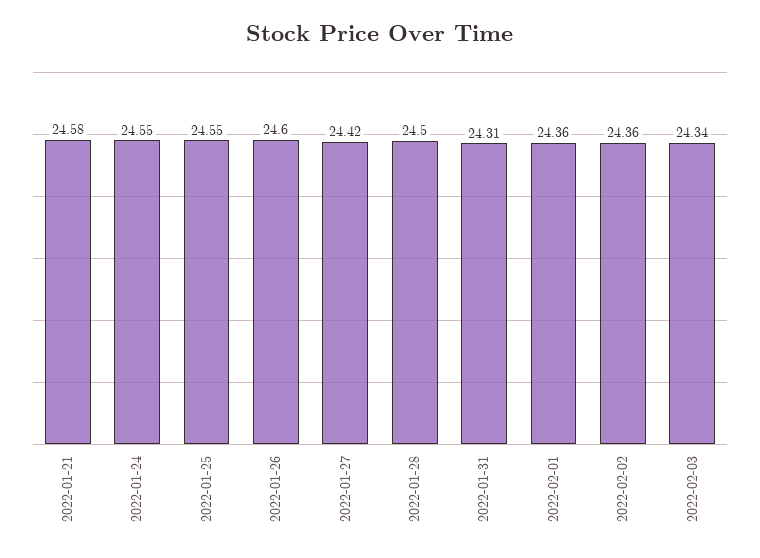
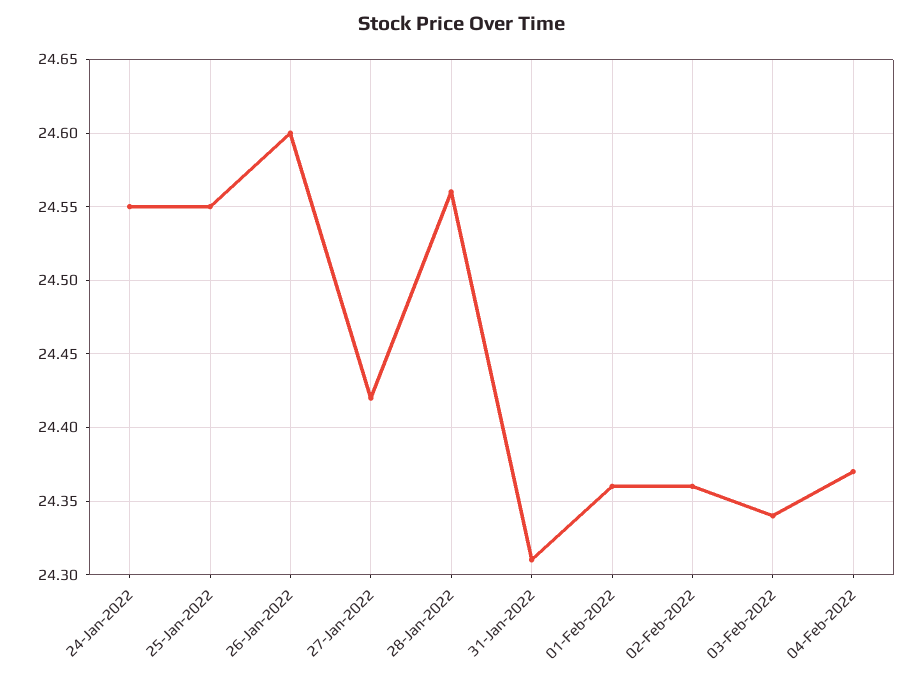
2022-01-21: 24.58 -> none
2022-01-28: 24.5 -> 24.56
04-Feb-2022: none -> 24.37

